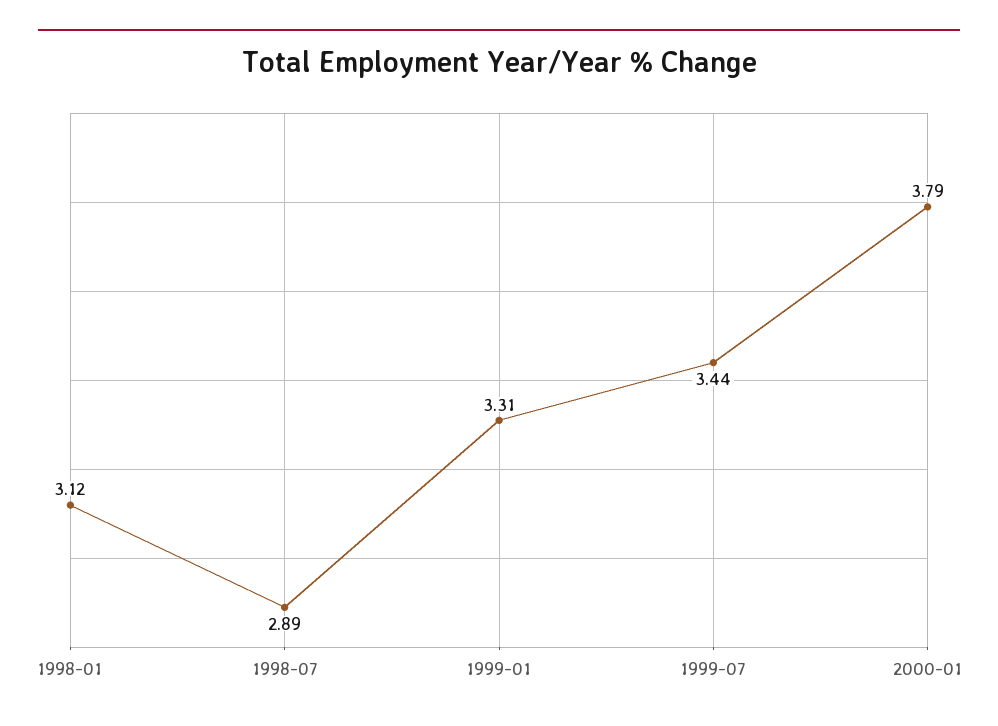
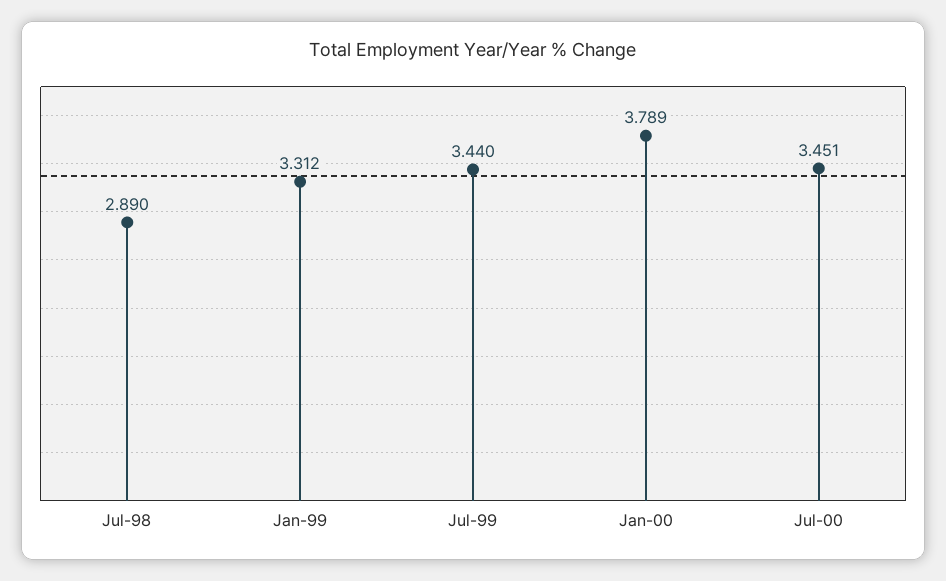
1998-01: 3.12 -> none
Jul-00: none -> 3.451

